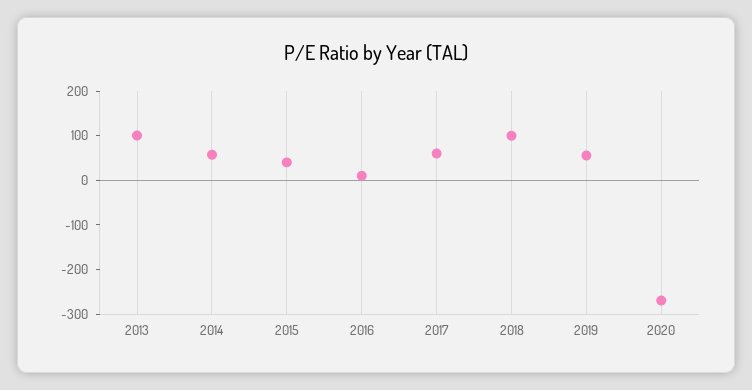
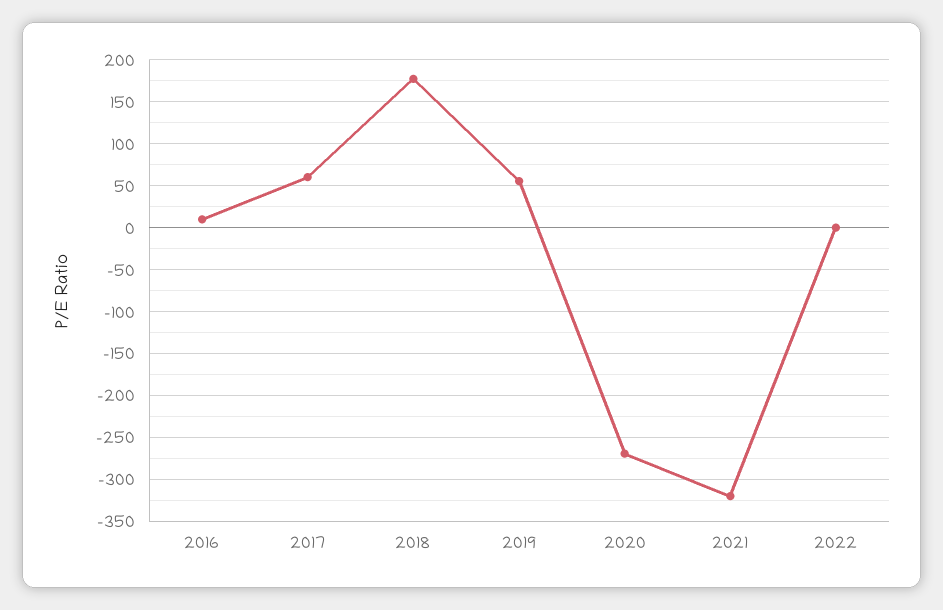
2013: 100 -> none
2014: 60 -> none
2015: 40 -> none
2018: 100 -> 180
2021: none -> -320
2022: none -> 0

